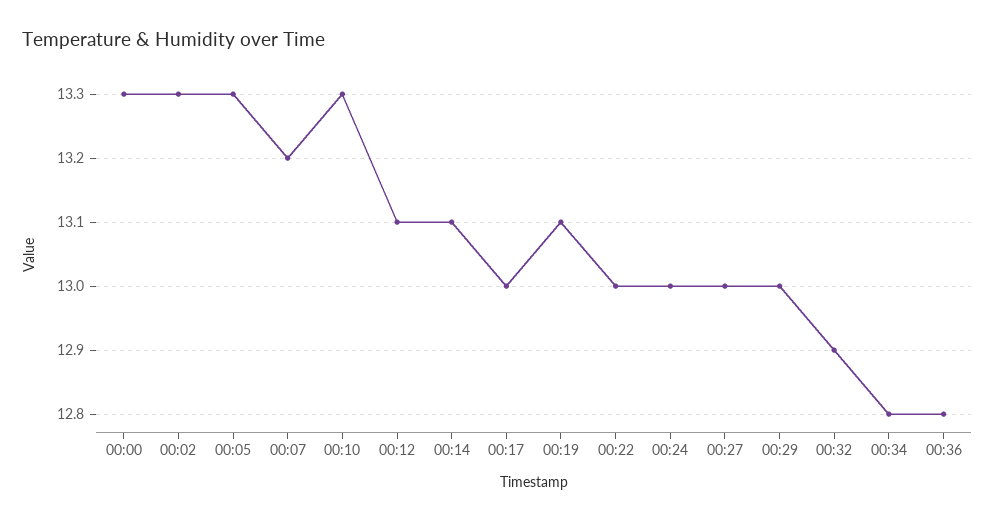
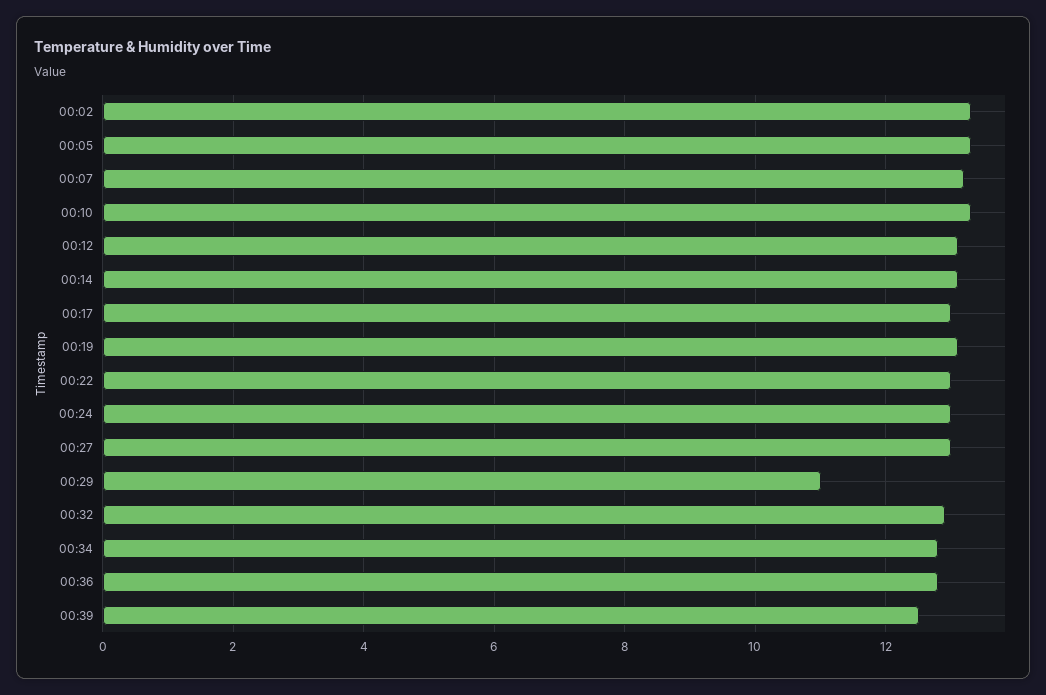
00:00: 13.3 -> none
00:29: 13 -> 11
00:39: none -> 12.5

